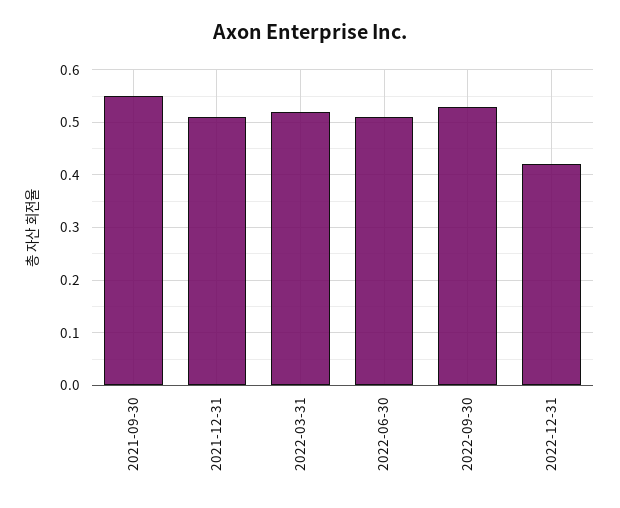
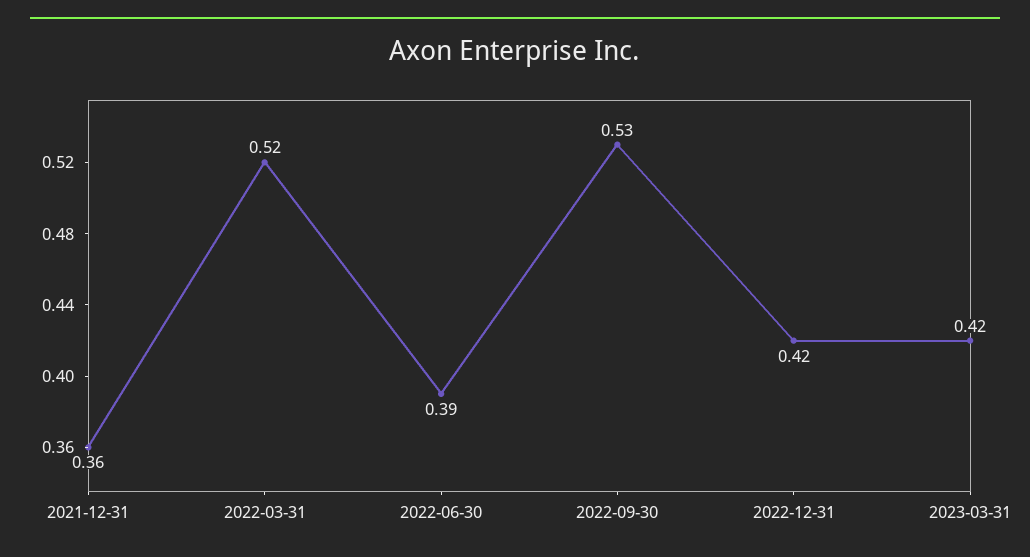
2021-09-30: 0.55 -> none
2021-12-31: 0.5 -> 0.36
2022-06-30: 0.5 -> 0.39
2023-03-31: none -> 0.42

